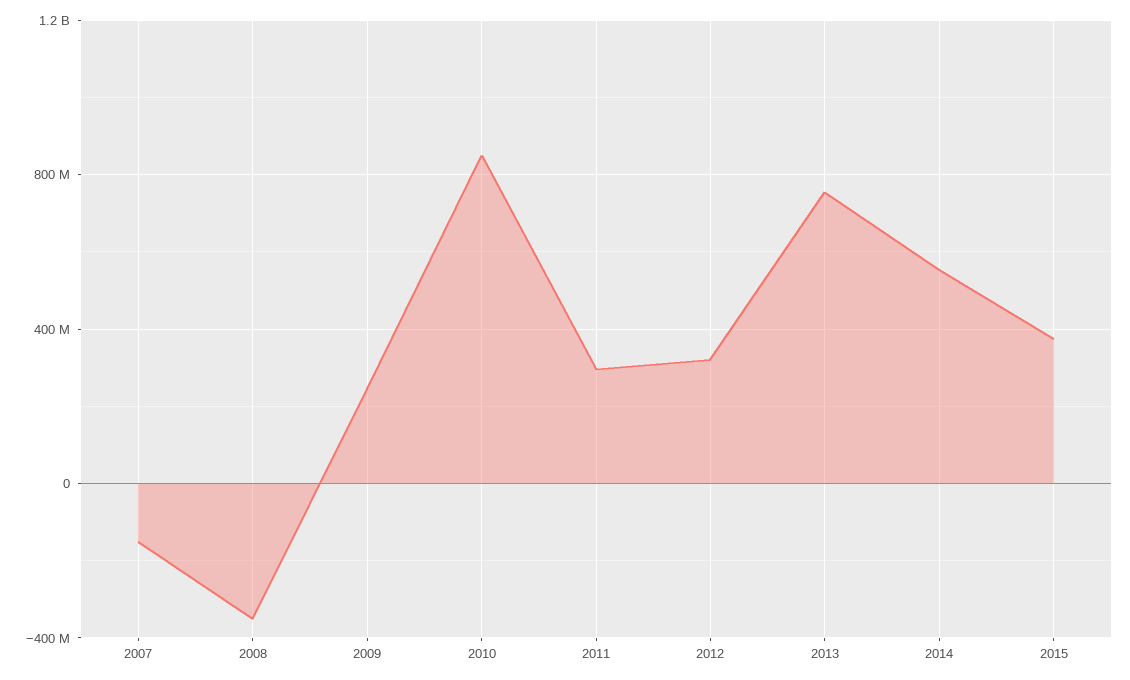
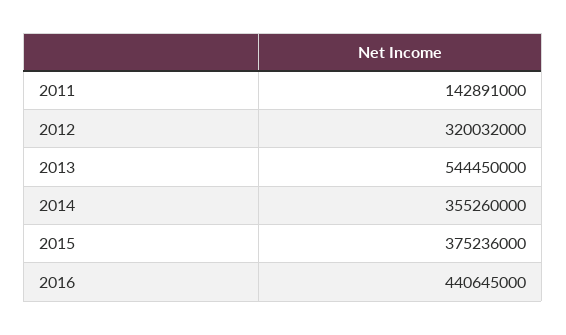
2007: -150000000 -> none
2008: -350000000 -> none
2009: 250000000 -> none
2010: 850000000 -> none
2011: 300000000 -> 142891000
2013: 750000000 -> 544450000
2014: 550000000 -> 355260000
2016: none -> 440645000

